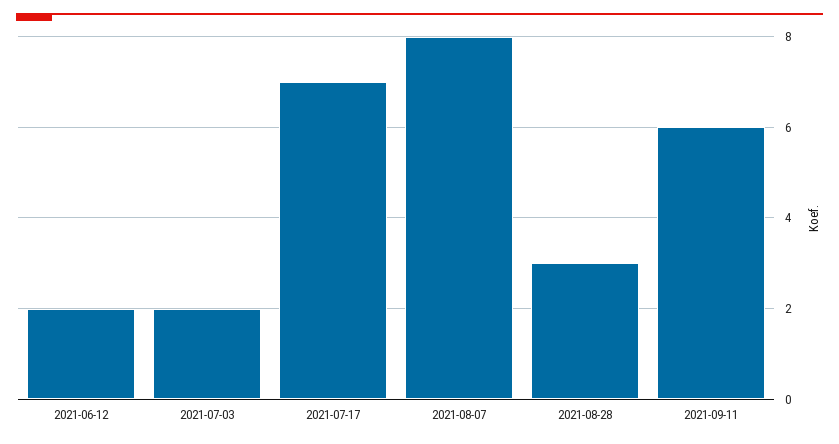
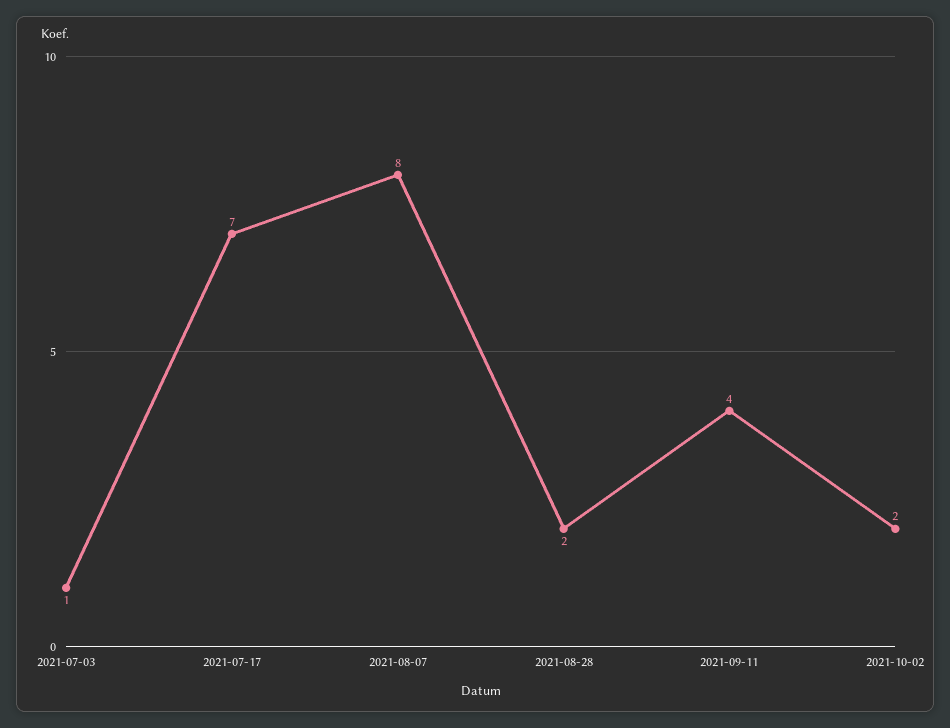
2021-06-12: 2 -> none
2021-07-03: 2 -> 1
2021-08-28: 3 -> 2
2021-09-11: 6 -> 4
2021-10-02: none -> 2

